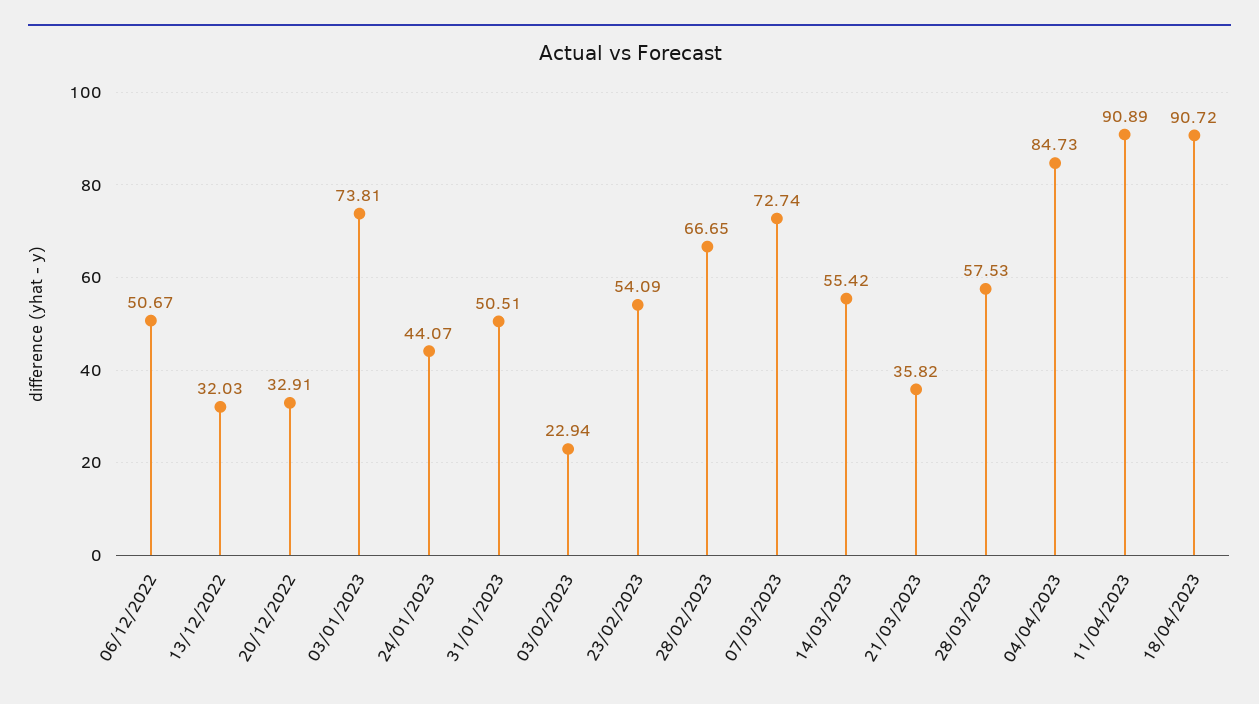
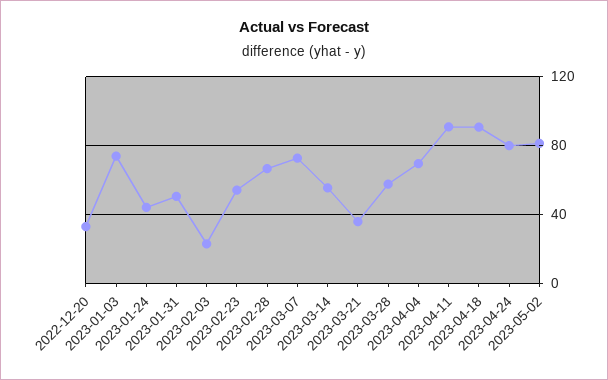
06/12/2022: 50.67 -> none
13/12/2022: 32.03 -> none
04/04/2023: 84.73 -> 70
2023-04-24: none -> 80
2023-05-02: none -> 80

